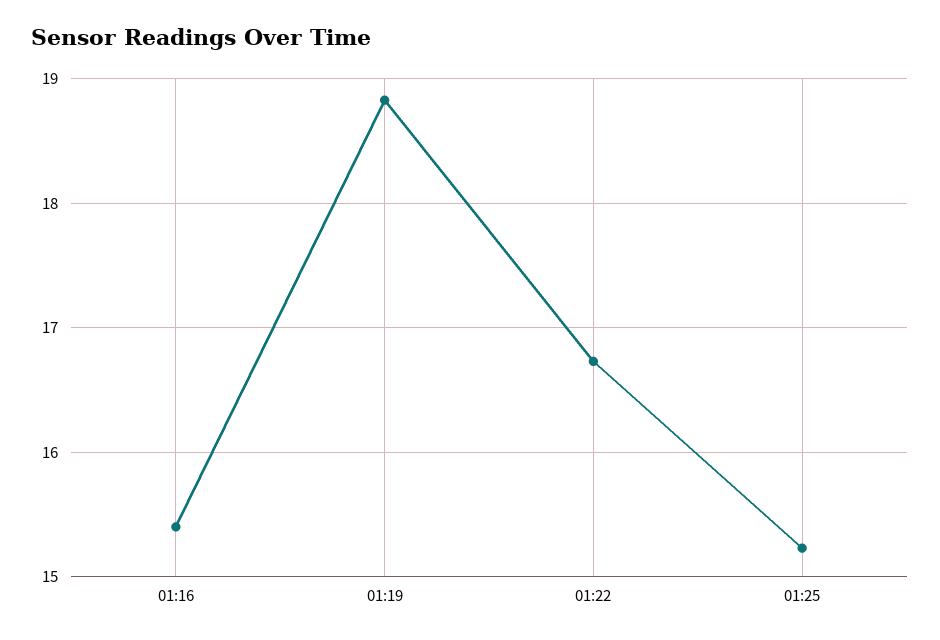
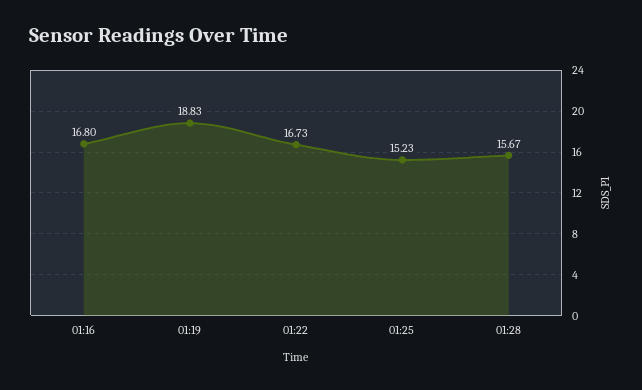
01:16: 15.4 -> 16.8
01:28: none -> 15.67

